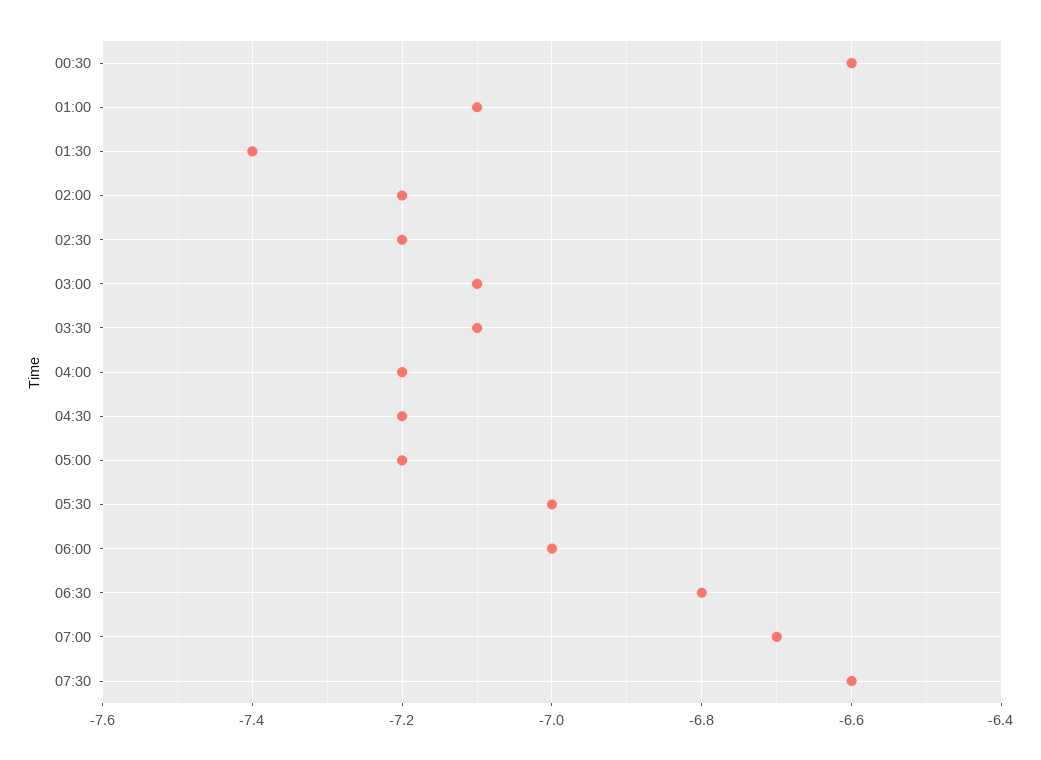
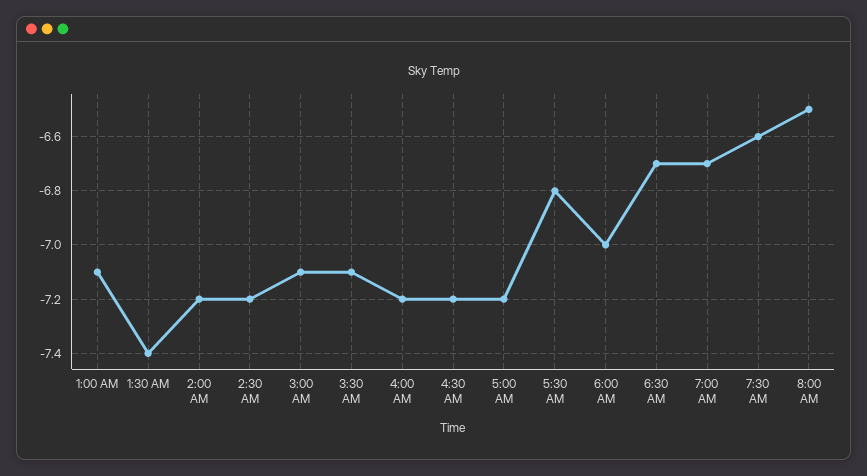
00:30: -6.6 -> none
05:30: -7 -> -6.8
06:30: -6.8 -> -6.7
8:00 AM: none -> -6.5

